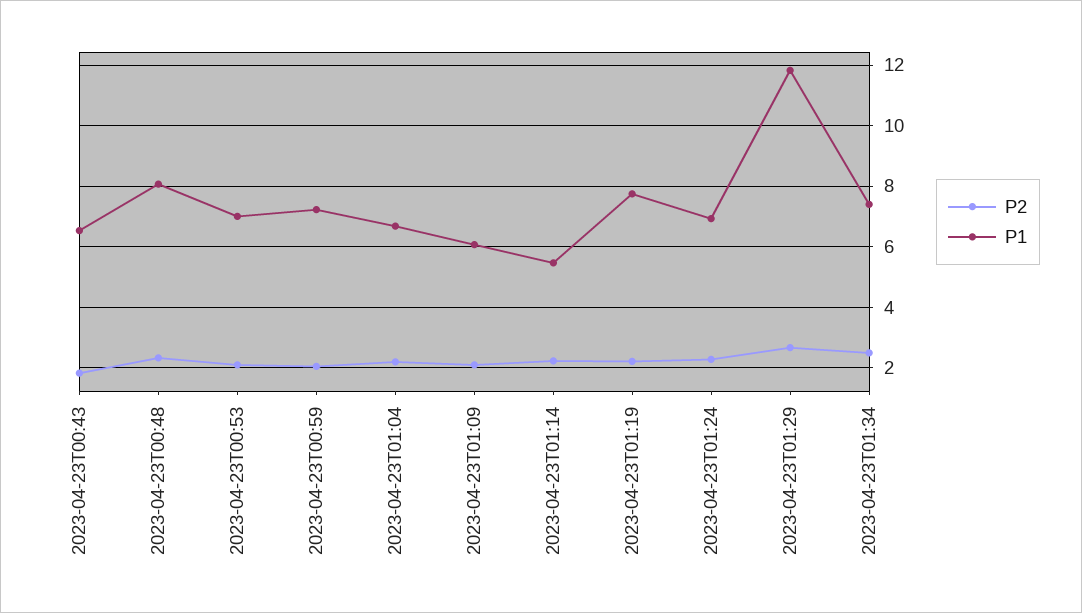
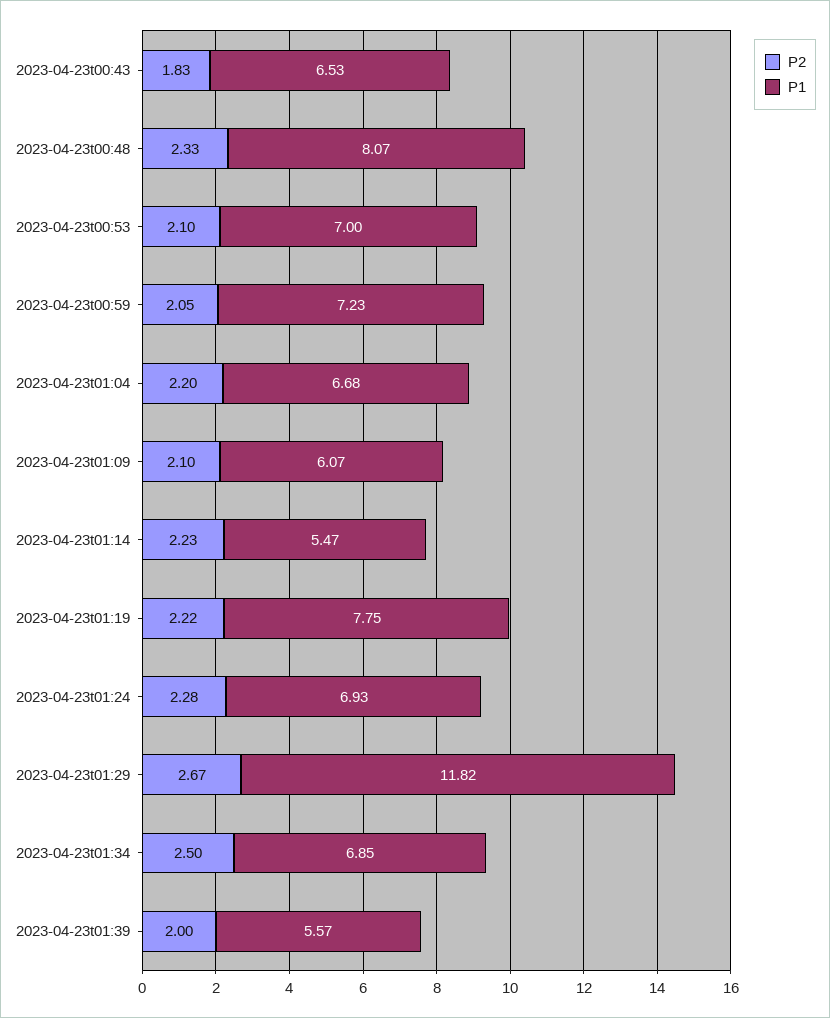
P1, 2023-04-23T01:34: 7.4 -> 6.85
P2, 2023-04-23t01:39: none -> 2
P1, 2023-04-23t01:39: none -> 5.57

